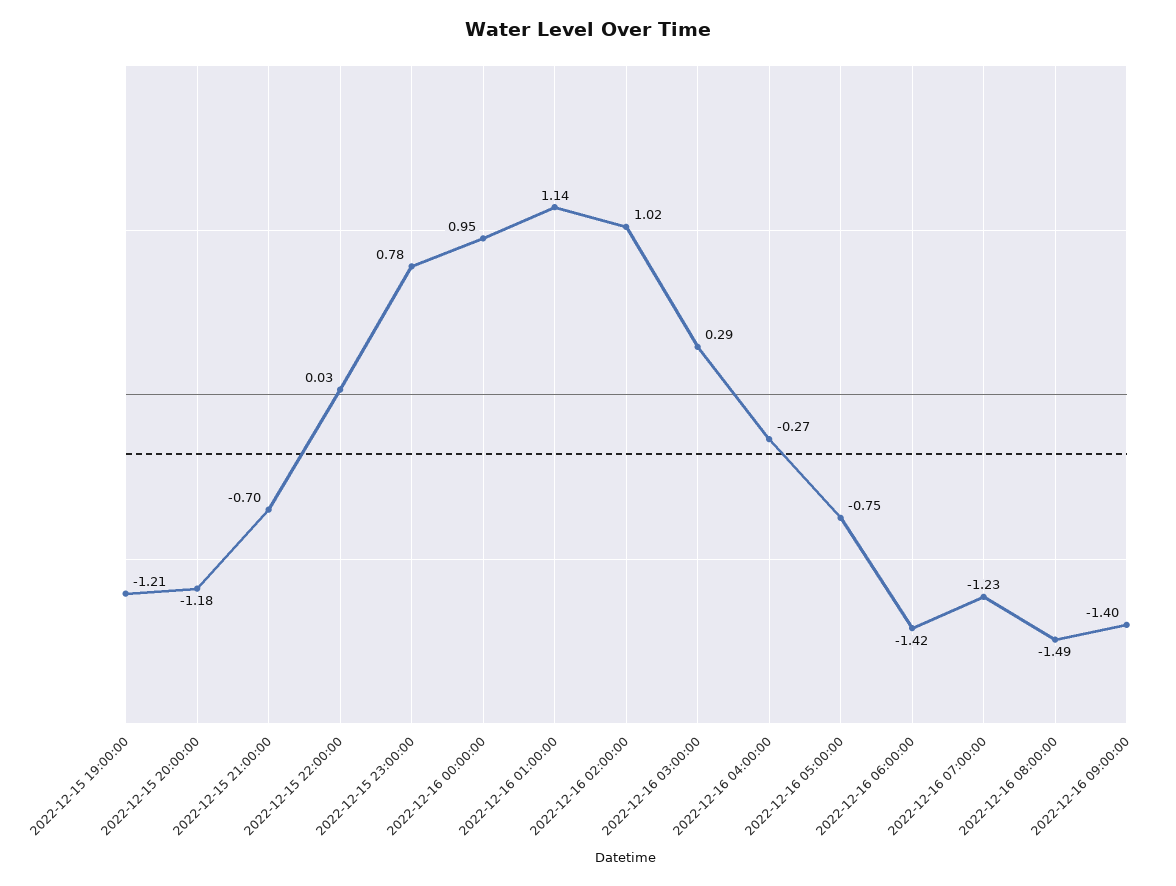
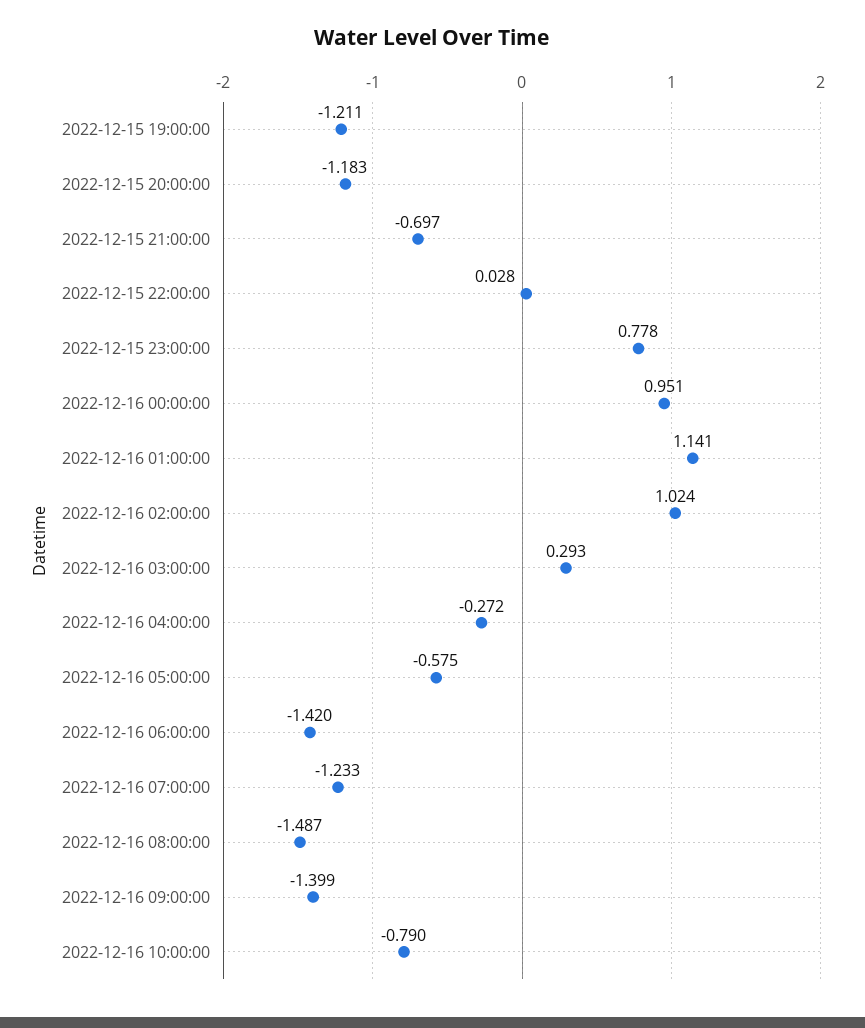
2022-12-16 05:00:00: -0.75 -> -0.575
2022-12-16 10:00:00: none -> -0.79

